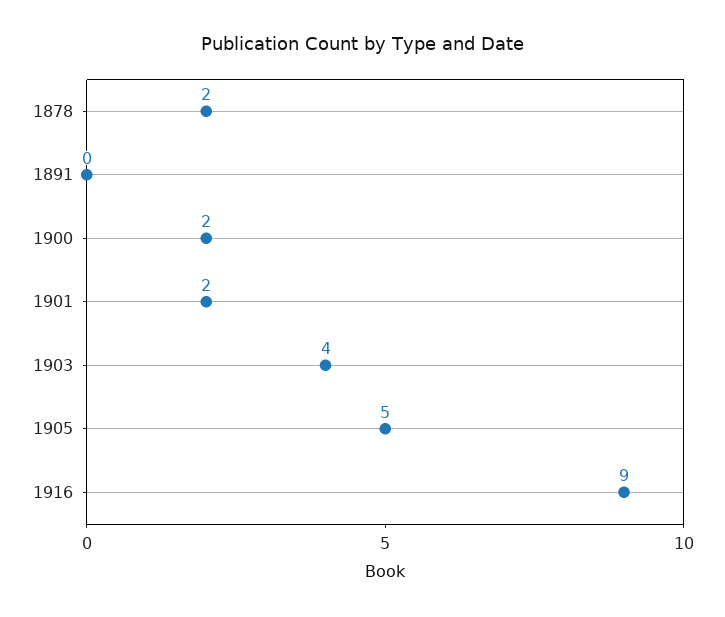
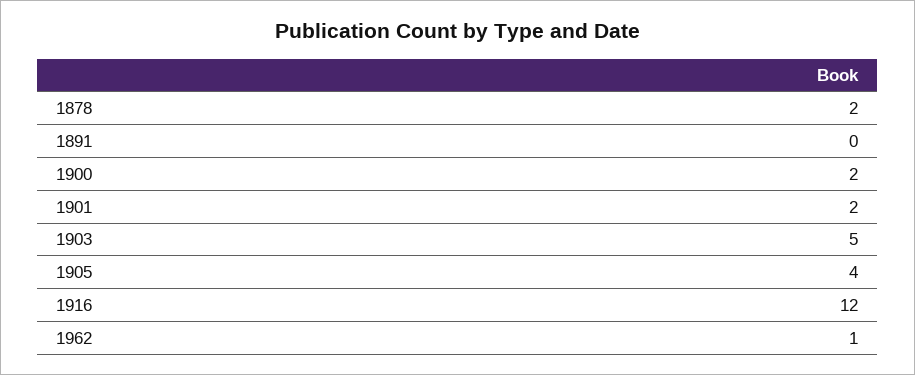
1903: 4 -> 5
1905: 5 -> 4
1916: 9 -> 12
1962: none -> 1

